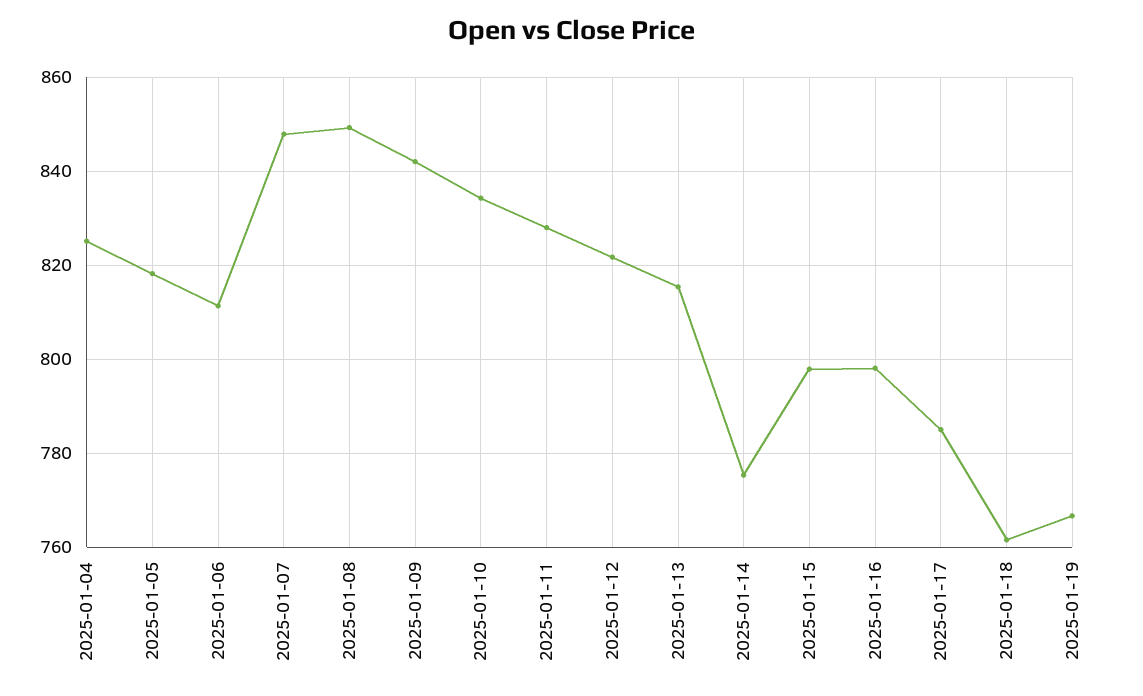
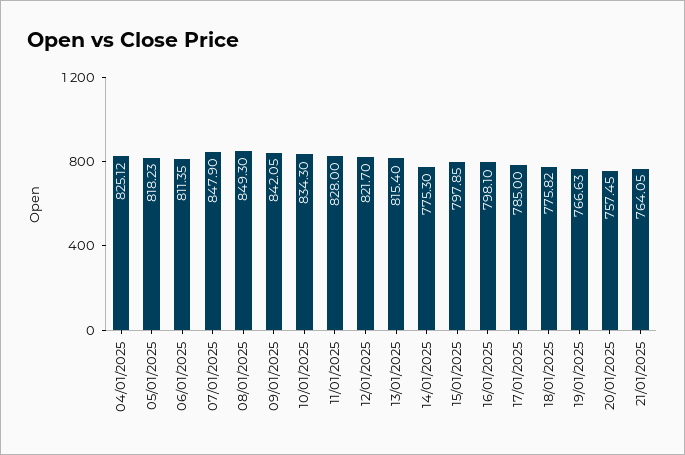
2025-01-18: 762 -> 775.82
20/01/2025: none -> 757.45
21/01/2025: none -> 764.05

